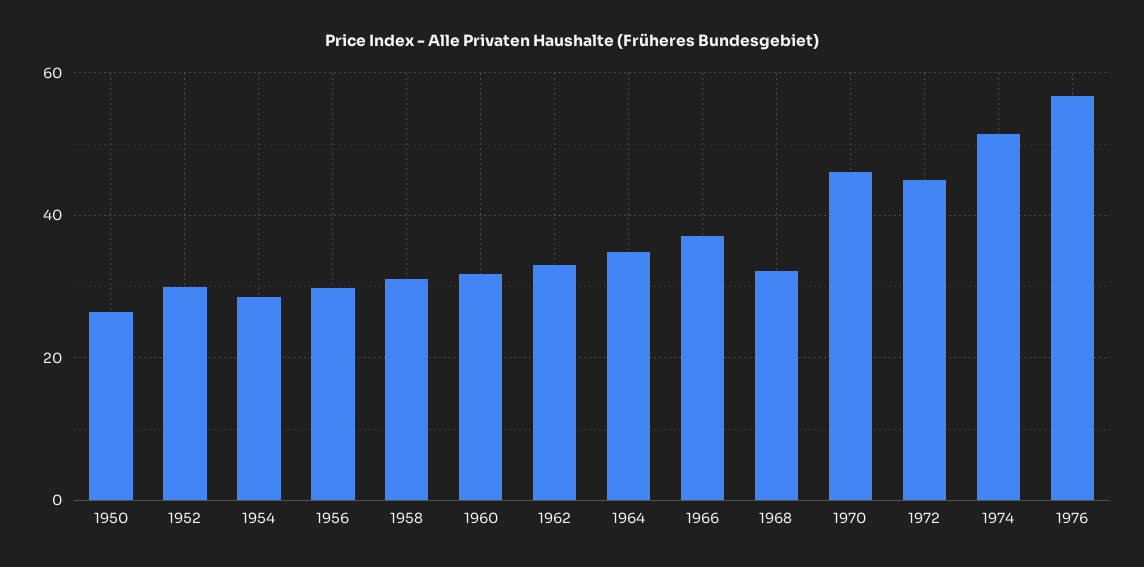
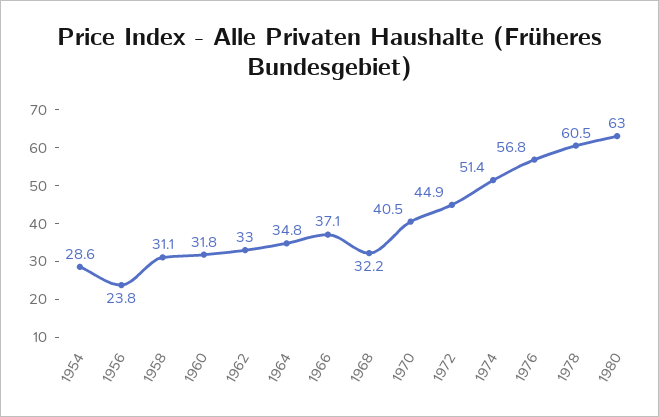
1950: 26 -> none
1952: 30 -> none
1956: 30 -> 23.8
1970: 46 -> 40.5
1978: none -> 60.5
1980: none -> 63

